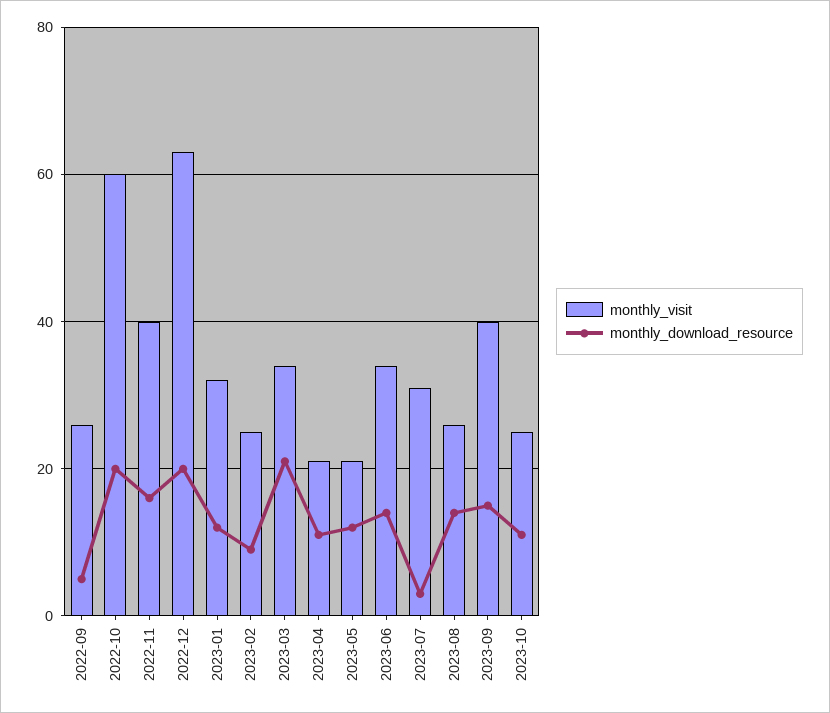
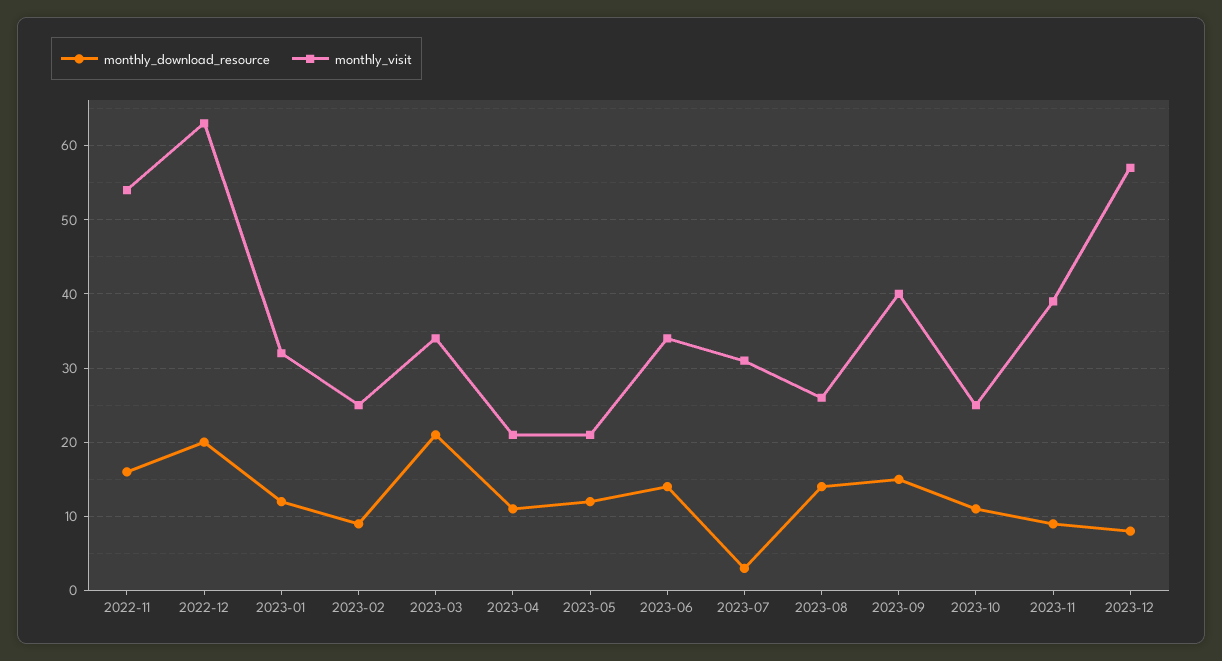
monthly_visit, 2022-09: 25 -> none
monthly_download_resource, 2022-09: 5 -> none
monthly_visit, 2022-10: 60 -> none
monthly_download_resource, 2022-10: 20 -> none
monthly_visit, 2022-11: 40 -> 54
monthly_download_resource, 2023-11: none -> 9
monthly_visit, 2023-11: none -> 39
monthly_download_resource, 2023-12: none -> 8
monthly_visit, 2023-12: none -> 57

